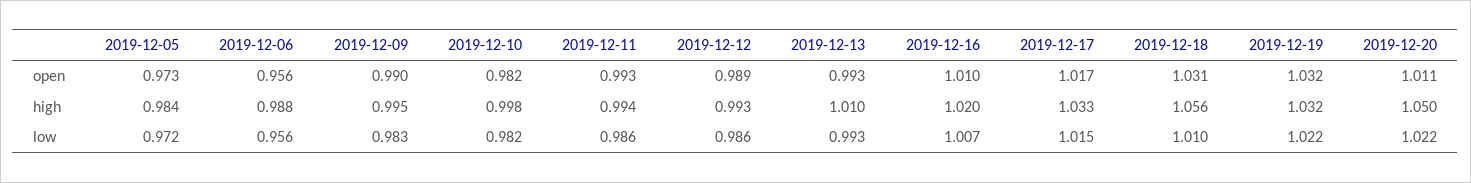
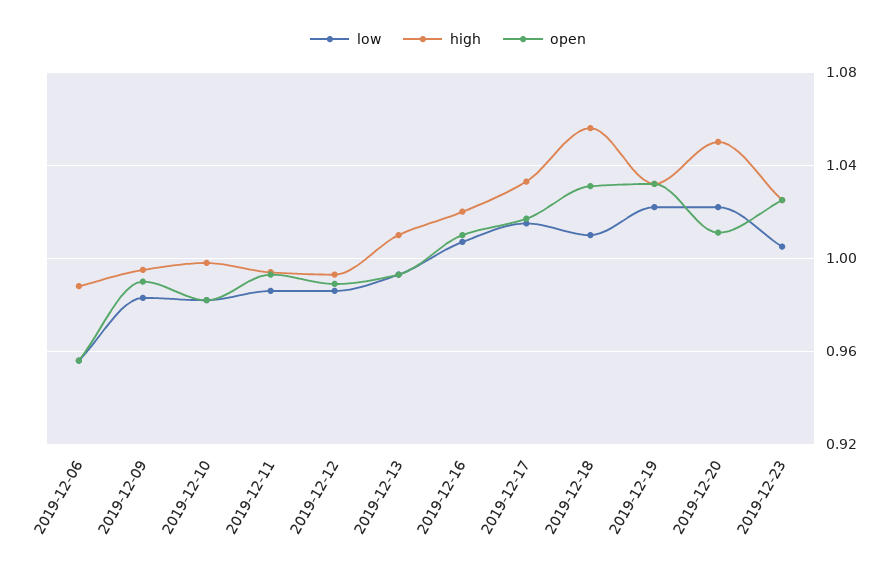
open, 2019-12-05: 0.973 -> none
high, 2019-12-05: 0.984 -> none
low, 2019-12-05: 0.972 -> none
low, 2019-12-23: none -> 1.005
high, 2019-12-23: none -> 1.025
open, 2019-12-23: none -> 1.025

